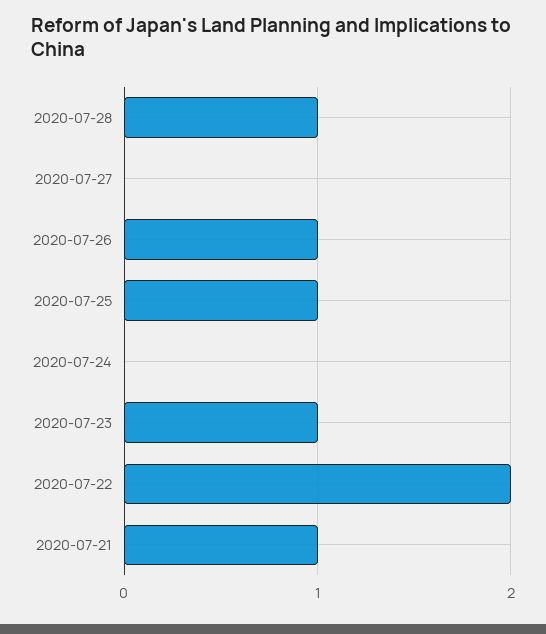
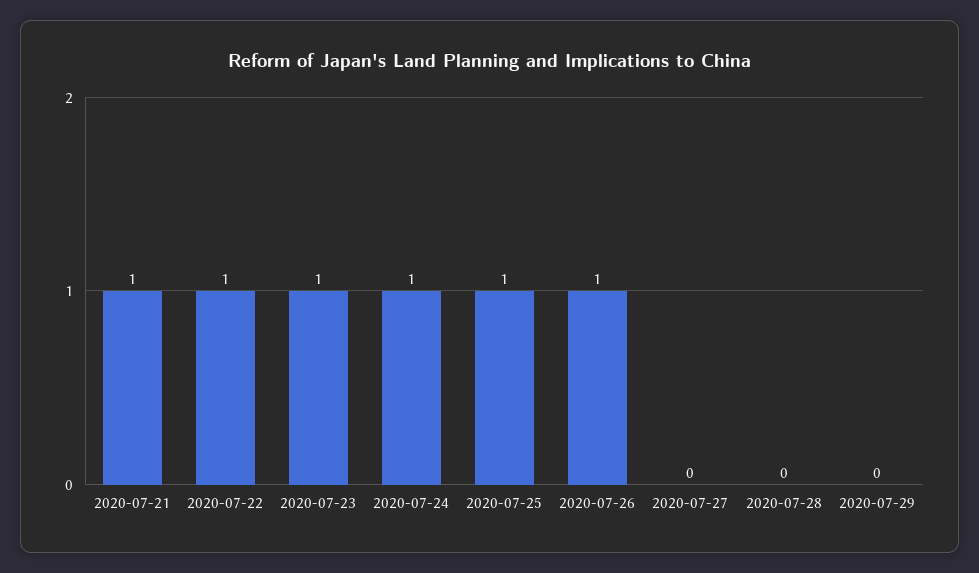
2020-07-28: 1 -> 0
2020-07-24: 0 -> 1
2020-07-22: 2 -> 1
2020-07-29: none -> 0

